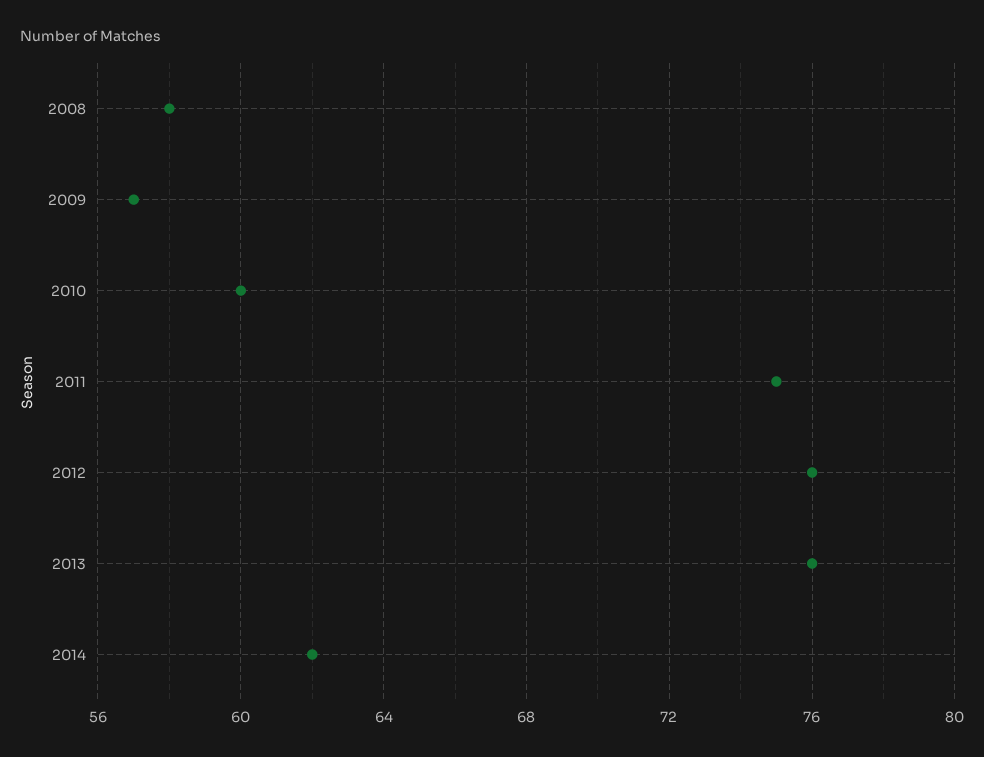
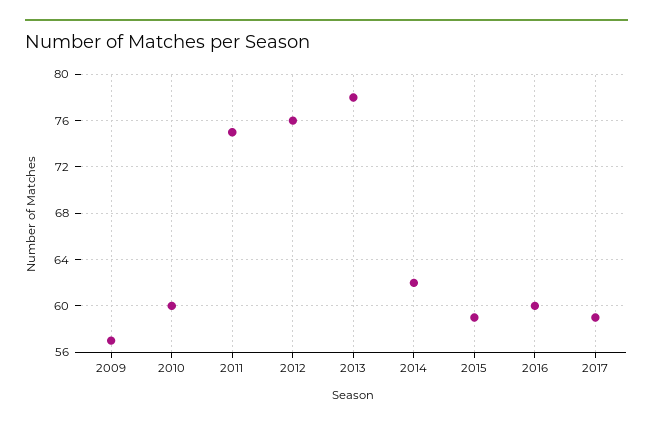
2008: 58 -> none
2013: 76 -> 78
2015: none -> 59
2016: none -> 60
2017: none -> 59

